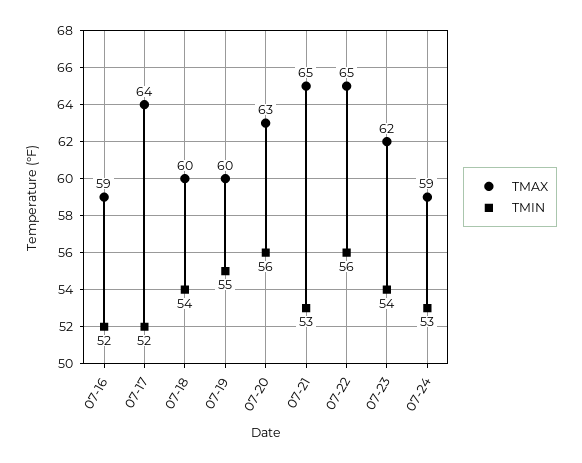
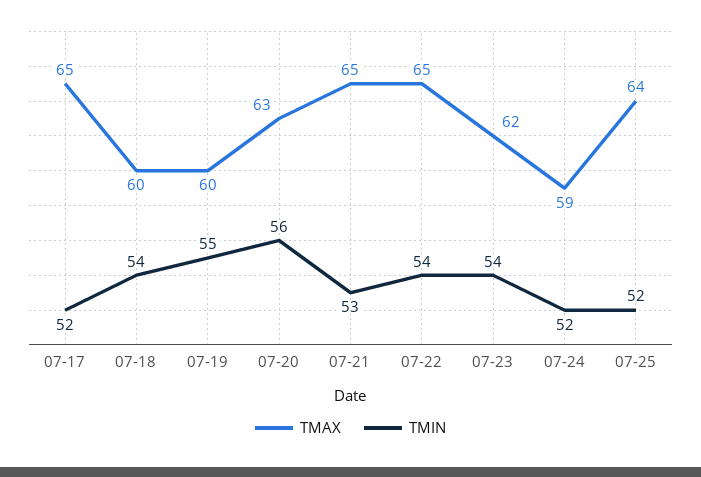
TMAX, 07-16: 59 -> none
TMIN, 07-16: 52 -> none
TMAX, 07-17: 64 -> 65
TMIN, 07-22: 56 -> 54
TMIN, 07-24: 53 -> 52
TMAX, 07-25: none -> 64
TMIN, 07-25: none -> 52

